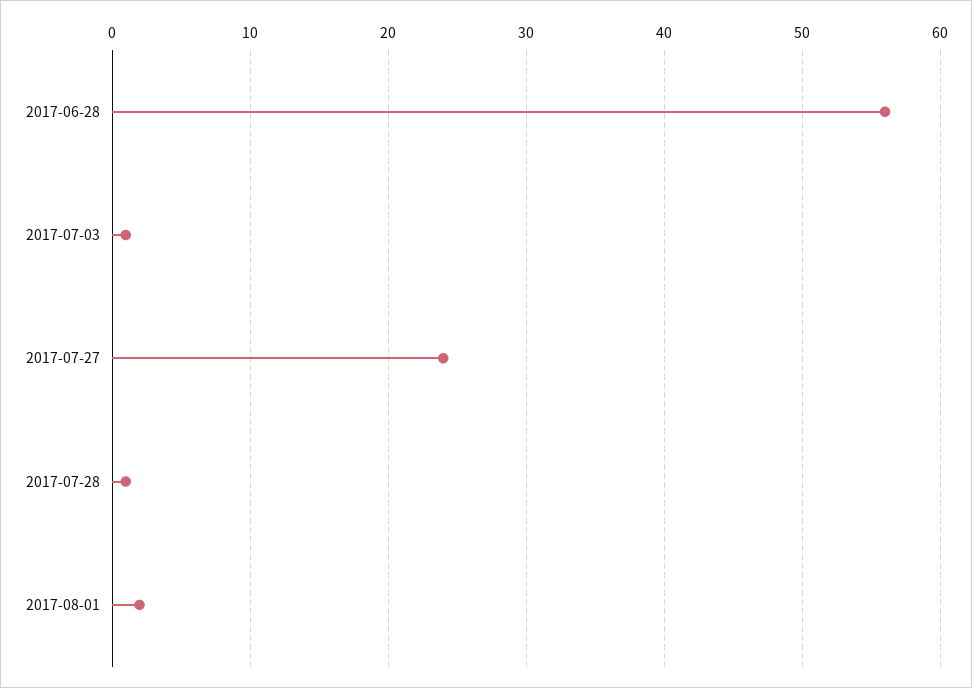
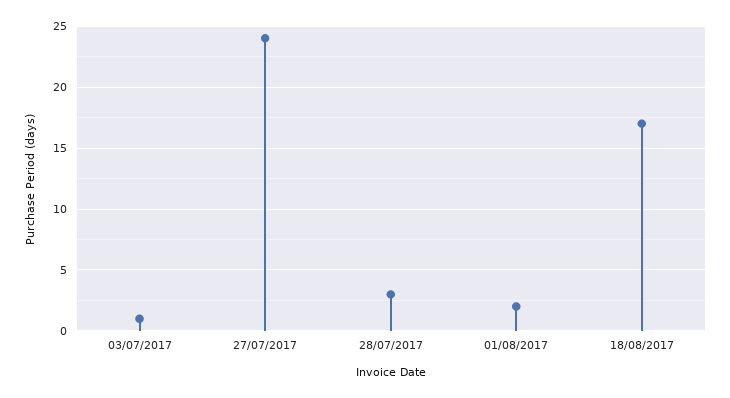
2017-06-28: 56 -> none
2017-07-28: 1 -> 3
18/08/2017: none -> 17

